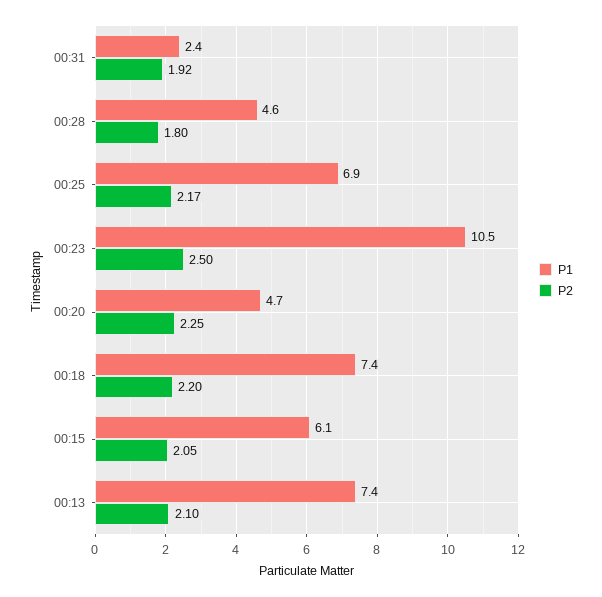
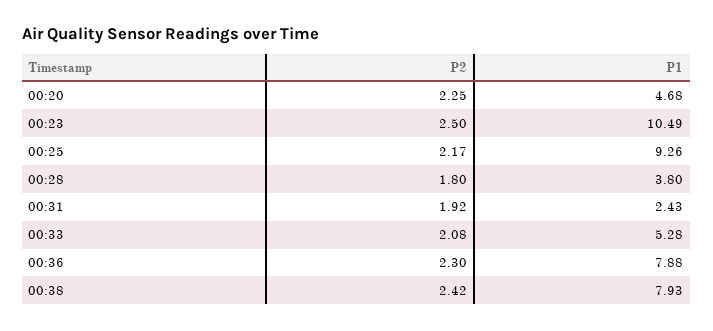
P1, 00:28: 4.6 -> 3.8
P1, 00:25: 6.9 -> 9.26
P1, 00:18: 7.4 -> none
P2, 00:18: 2.2 -> none
P1, 00:15: 6.1 -> none
P2, 00:15: 2.05 -> none
P1, 00:13: 7.4 -> none
P2, 00:13: 2.1 -> none
P2, 00:33: none -> 2.08
P1, 00:33: none -> 5.28
P2, 00:36: none -> 2.3
P1, 00:36: none -> 7.88
P2, 00:38: none -> 2.42
P1, 00:38: none -> 7.93

